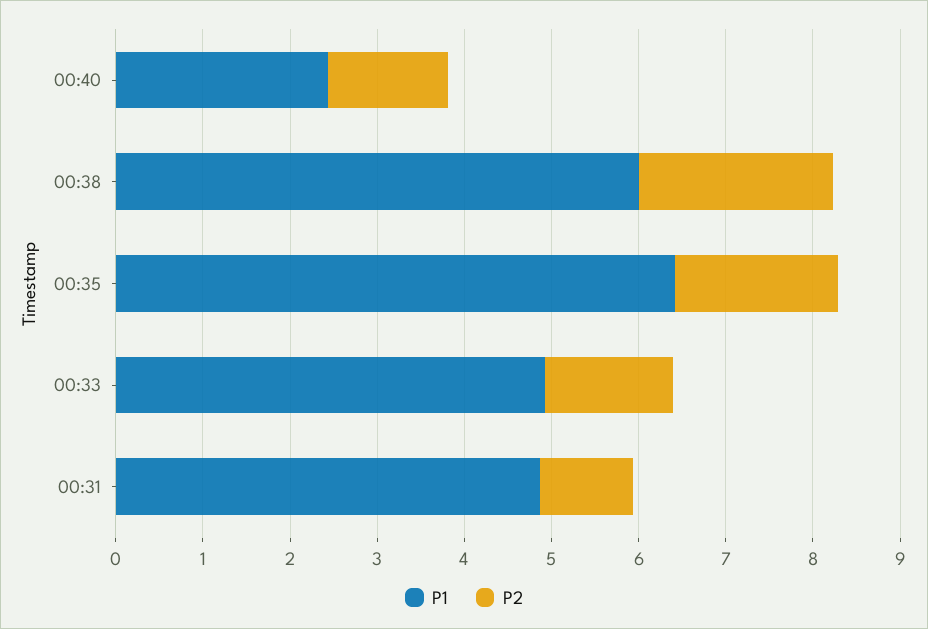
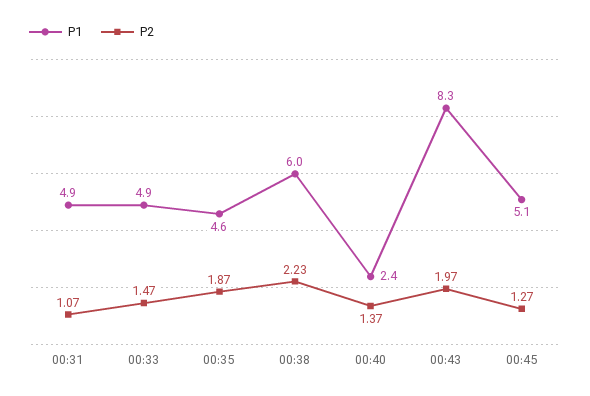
P1, 00:35: 6.4 -> 4.6
P1, 00:43: none -> 8.3
P2, 00:43: none -> 1.97
P1, 00:45: none -> 5.1
P2, 00:45: none -> 1.27

